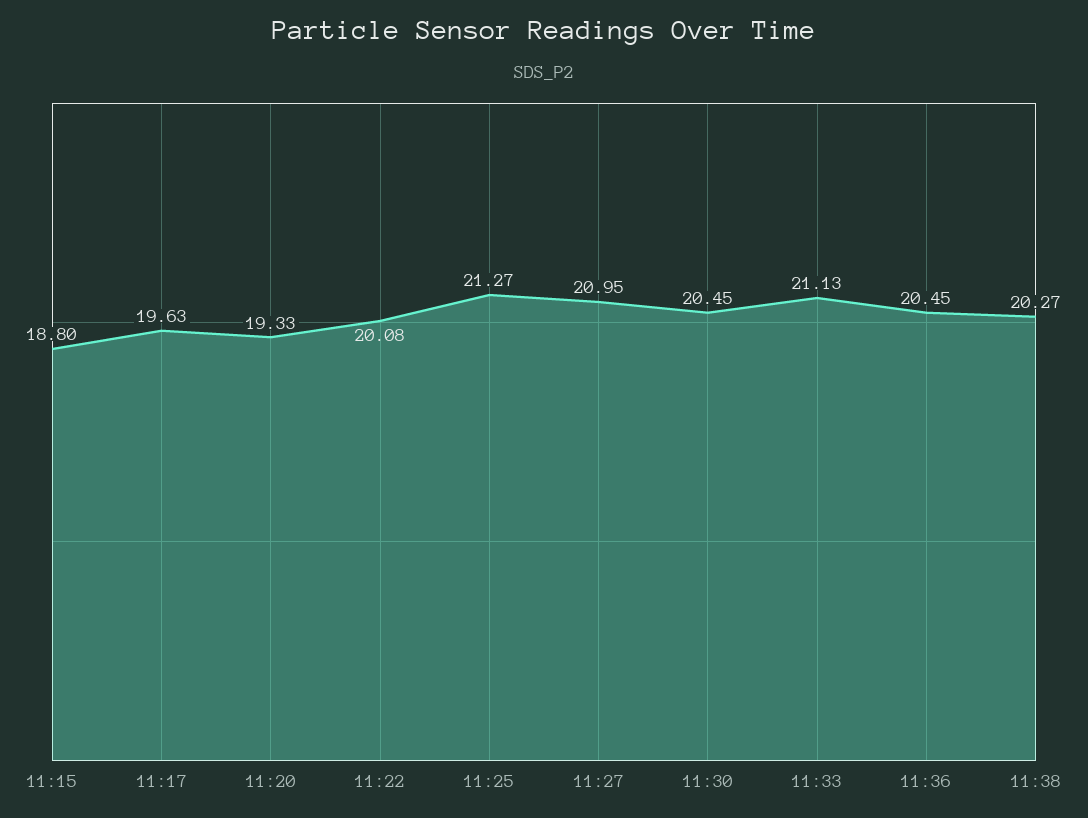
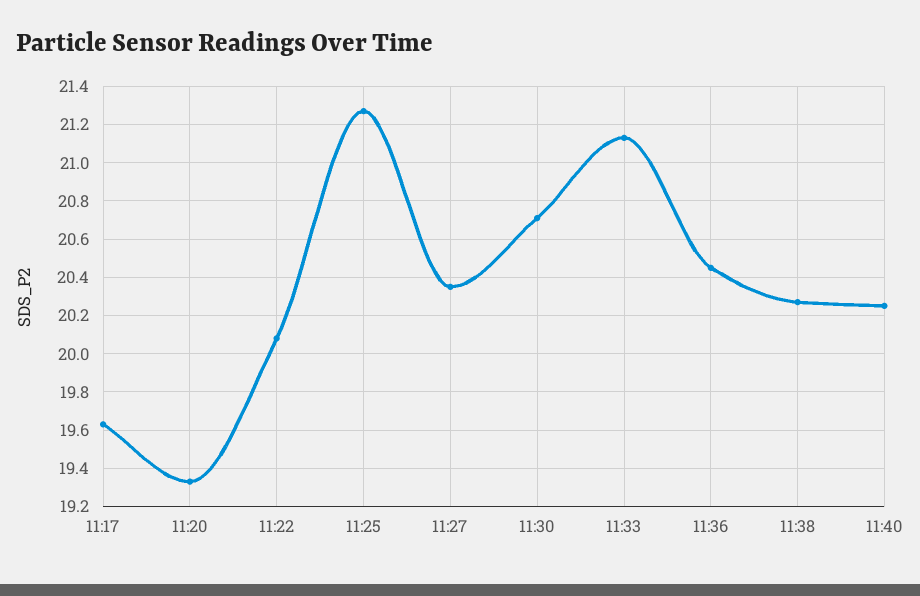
11:15: 18.8 -> none
11:27: 20.95 -> 20.35
11:30: 20.45 -> 20.7
11:40: none -> 20.25

